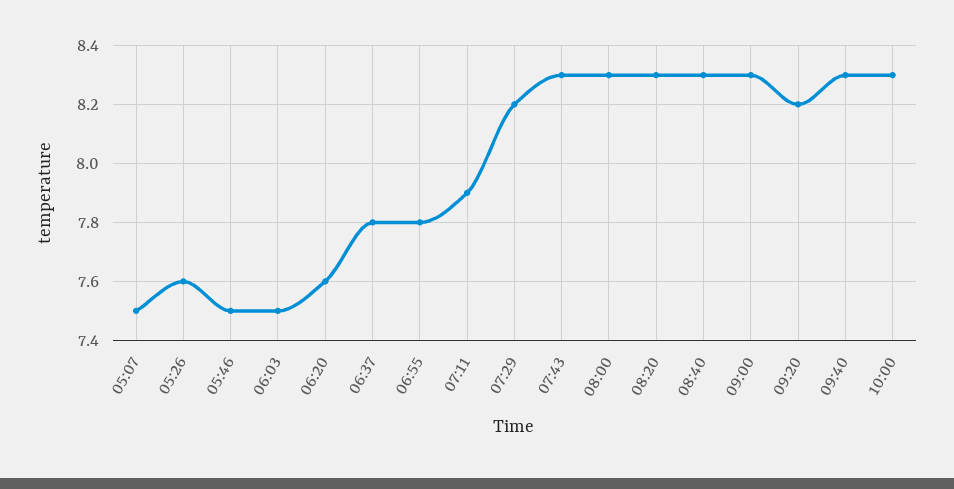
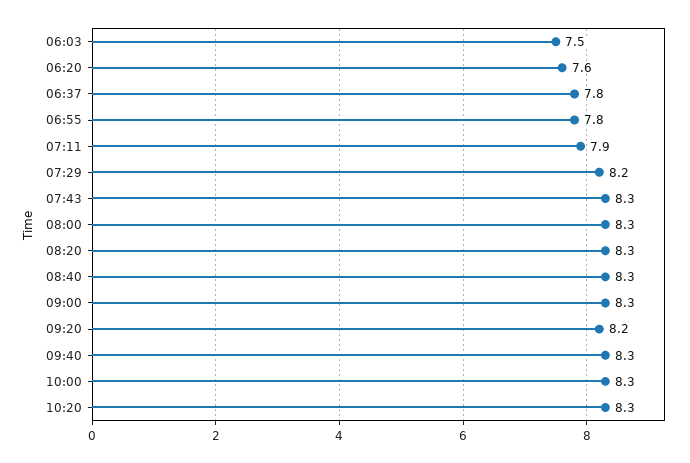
05:07: 7.5 -> none
05:26: 7.6 -> none
05:46: 7.5 -> none
10:20: none -> 8.3

